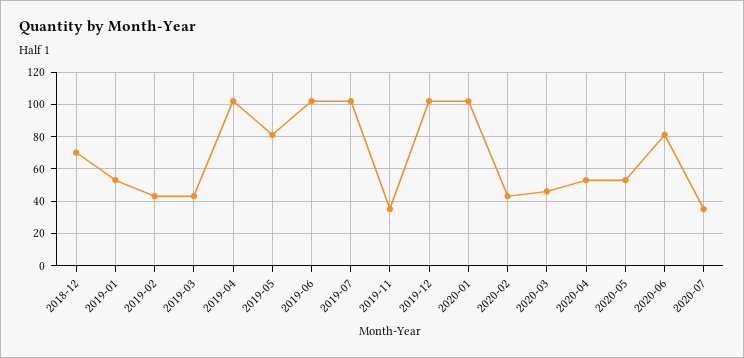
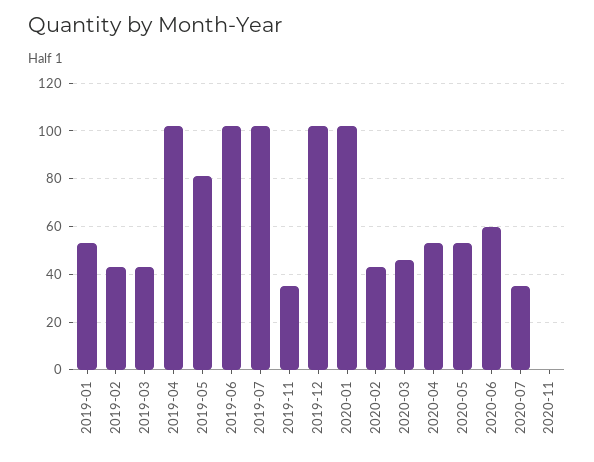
2018-12: 70 -> none
2020-06: 80 -> 60
2020-11: none -> 0

